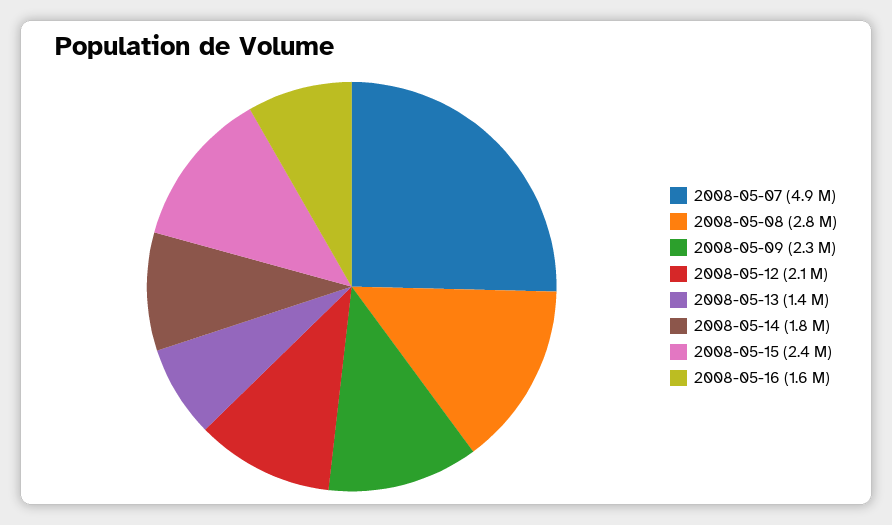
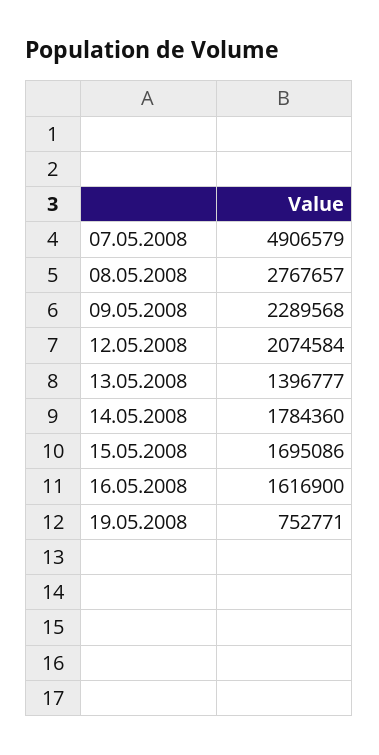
2008-05-15: 2400000 -> 1695086
19.05.2008: none -> 752771

